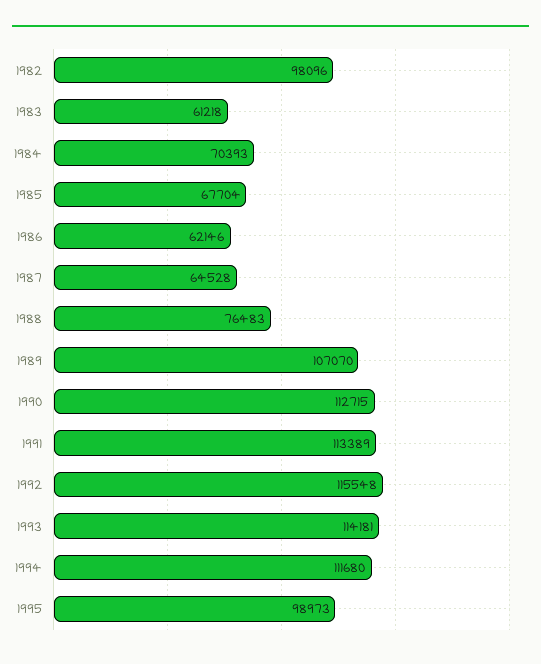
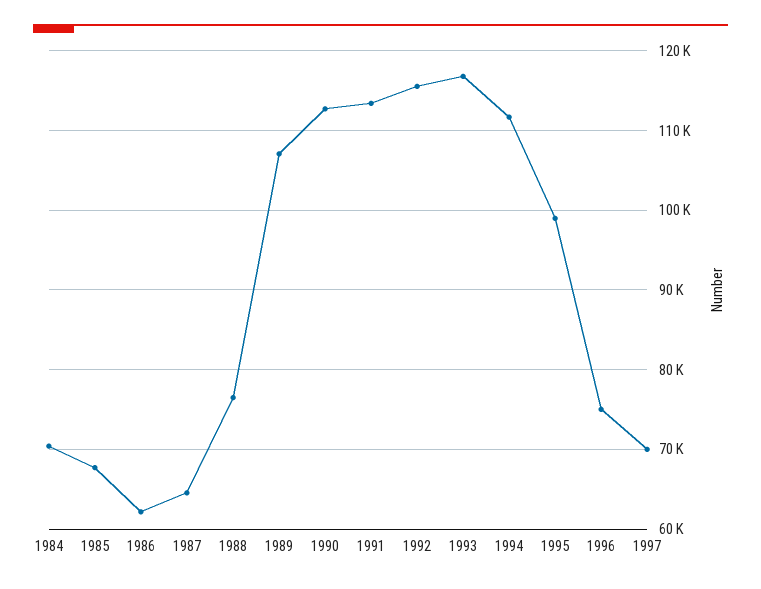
1982: 98096 -> none
1983: 61218 -> none
1993: 114181 -> 117000
1996: none -> 75000
1997: none -> 70000

